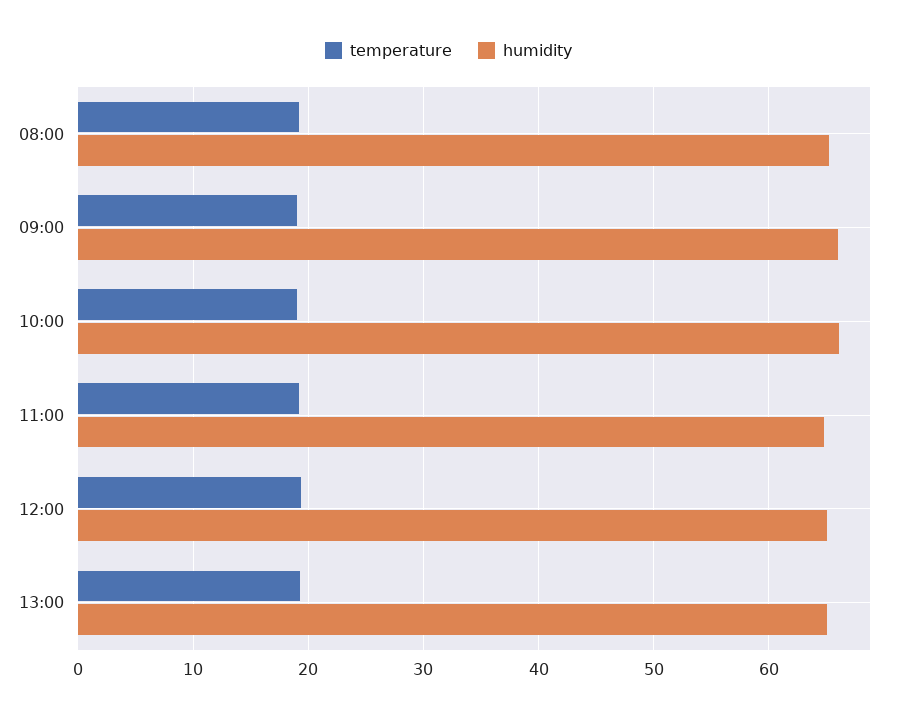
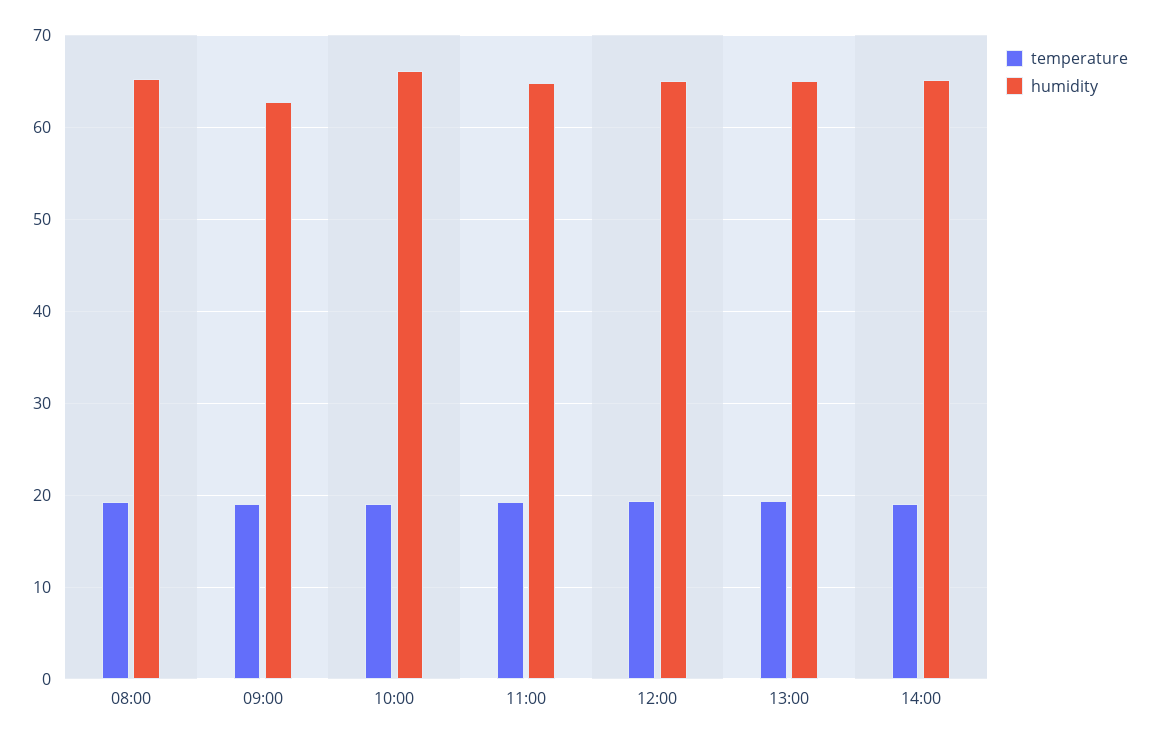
humidity, 09:00: 66 -> 63
temperature, 14:00: none -> 19
humidity, 14:00: none -> 65

